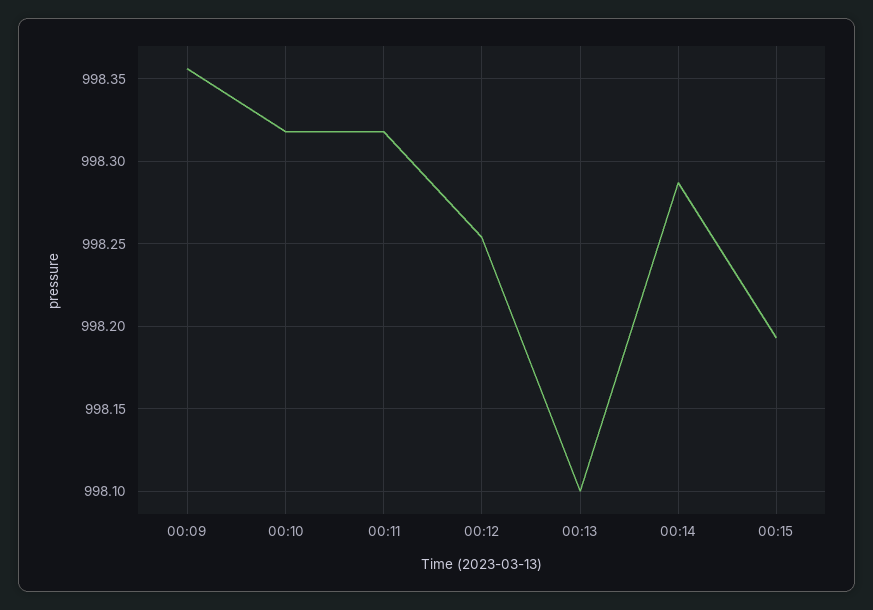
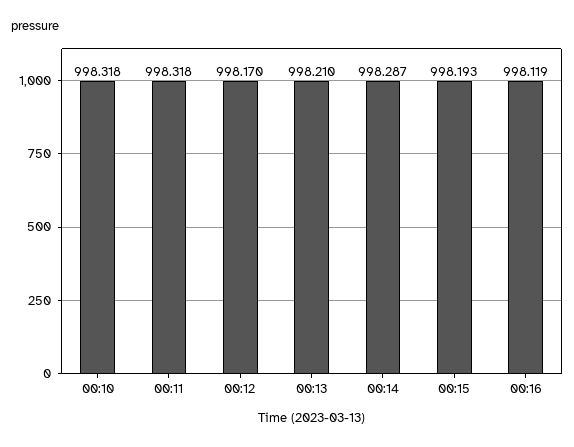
00:09: 998.355 -> none
00:12: 998.255 -> 998.17
00:13: 998.1 -> 998.21
00:16: none -> 998.119

